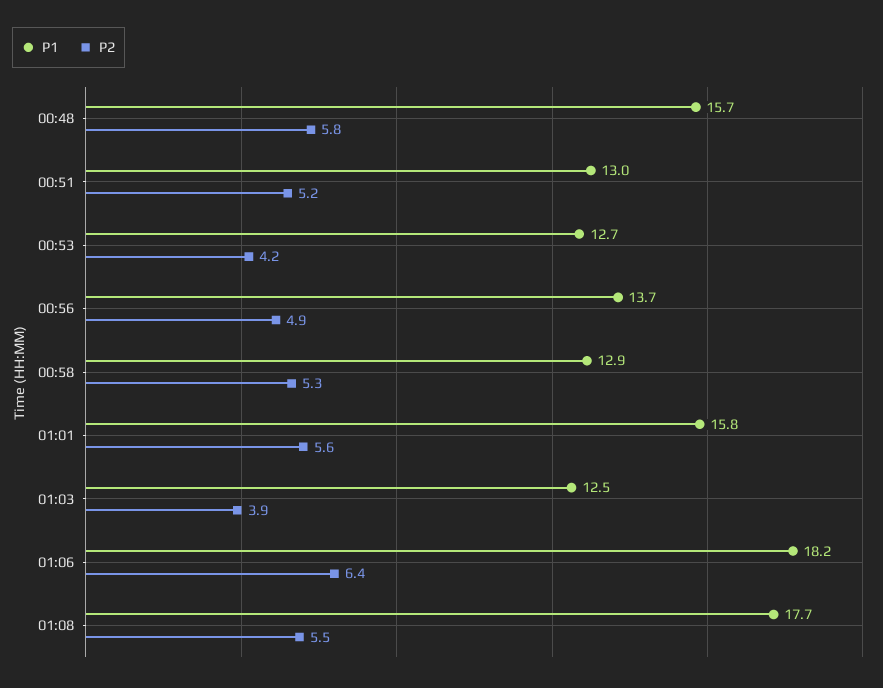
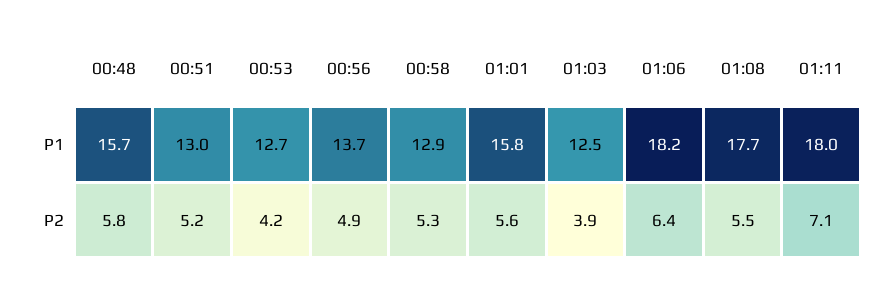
P1, 01:11: none -> 18
P2, 01:11: none -> 7.1

